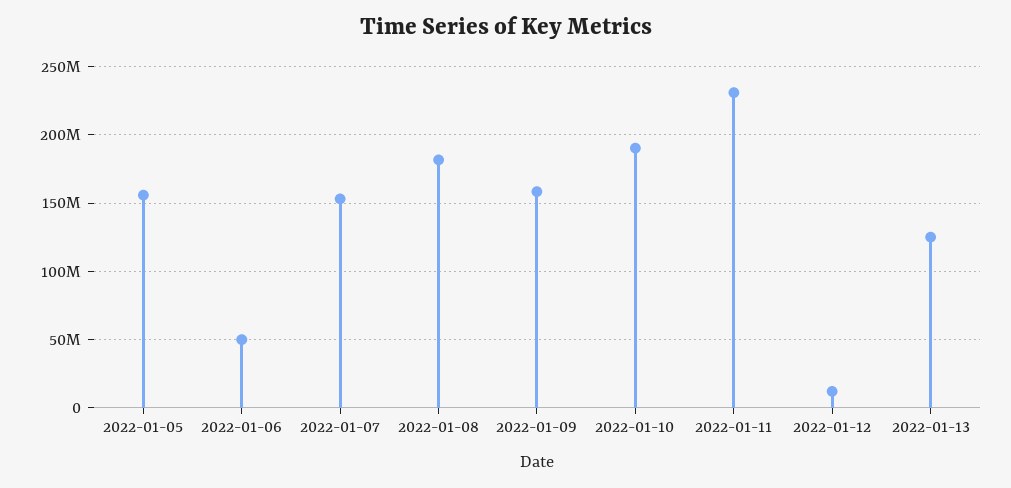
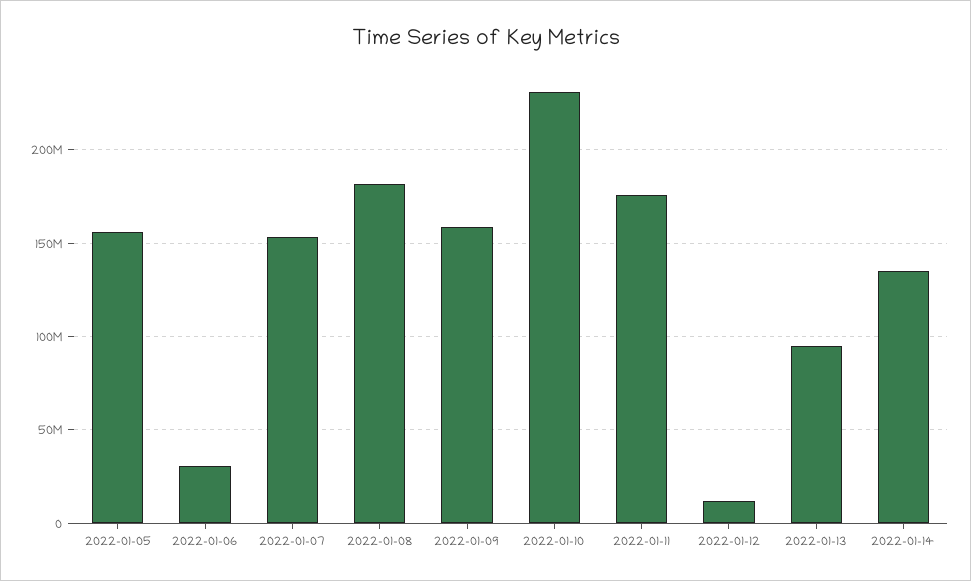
2022-01-06: 50000000 -> 30000000
2022-01-10: 190000000 -> 230000000
2022-01-11: 230000000 -> 175000000
2022-01-13: 125000000 -> 95000000
2022-01-14: none -> 135000000

